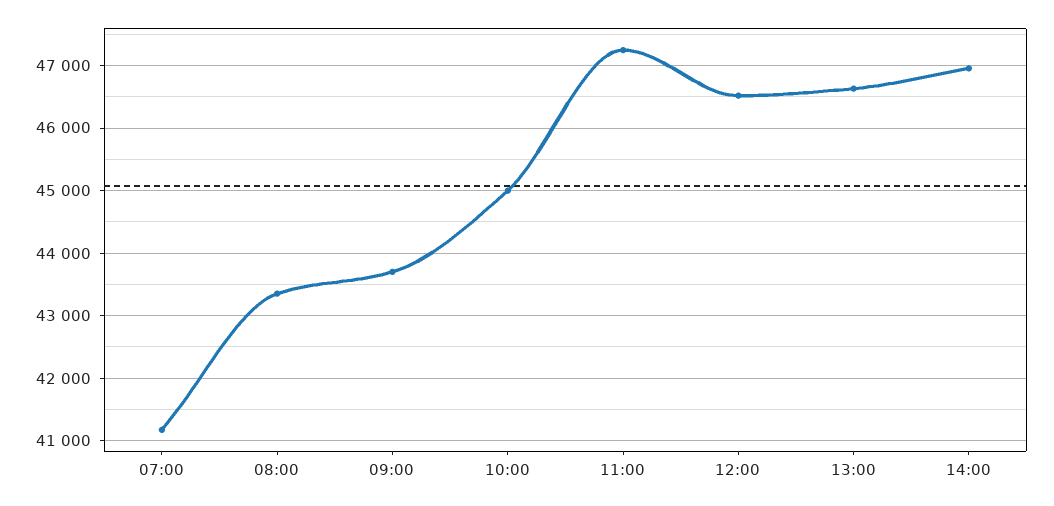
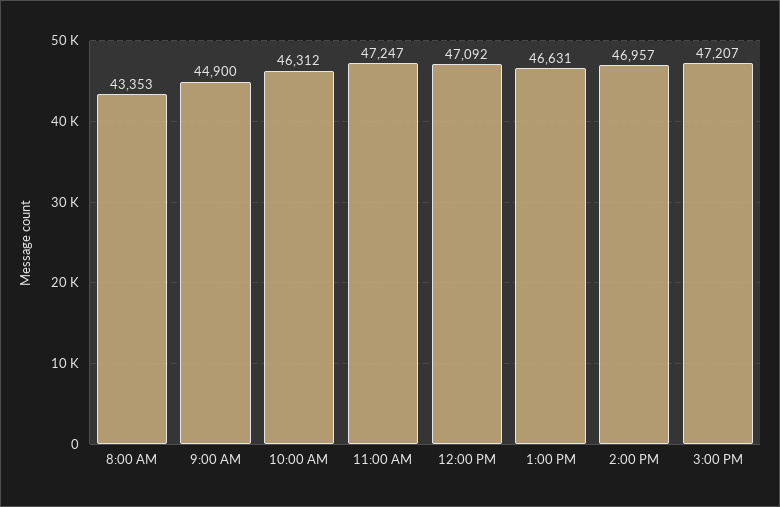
07:00: 41200 -> none
09:00: 43700 -> 44900
10:00: 45000 -> 46312
12:00: 46500 -> 47092
3:00 PM: none -> 47207

